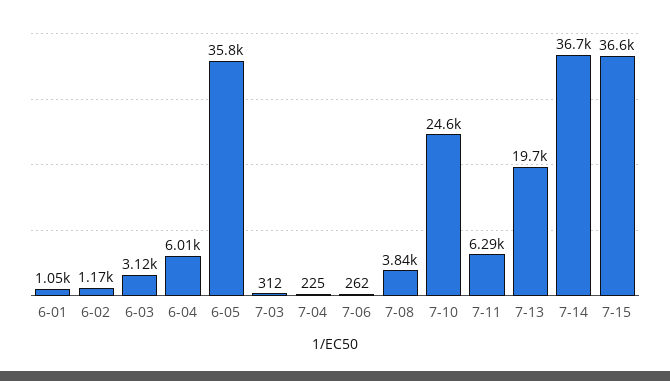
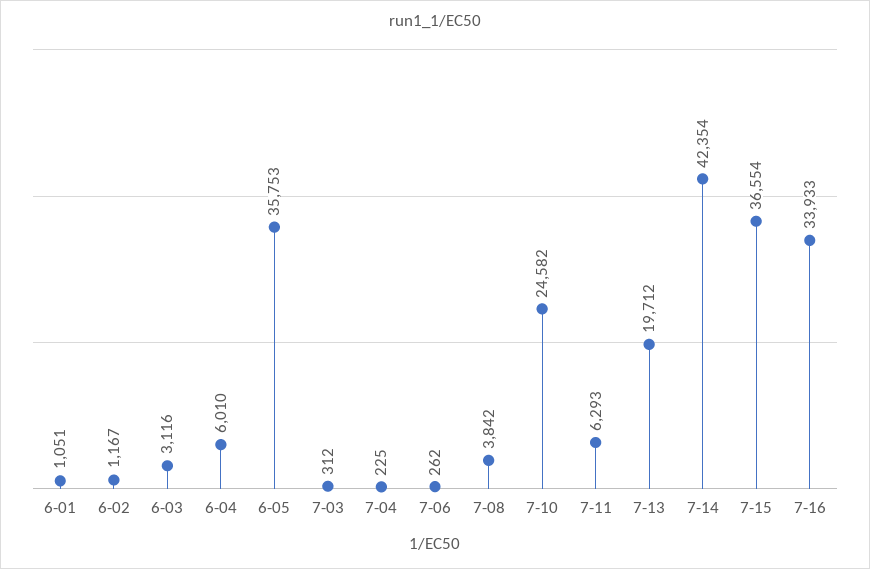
7-14: 36700 -> 42354
7-16: none -> 33933

